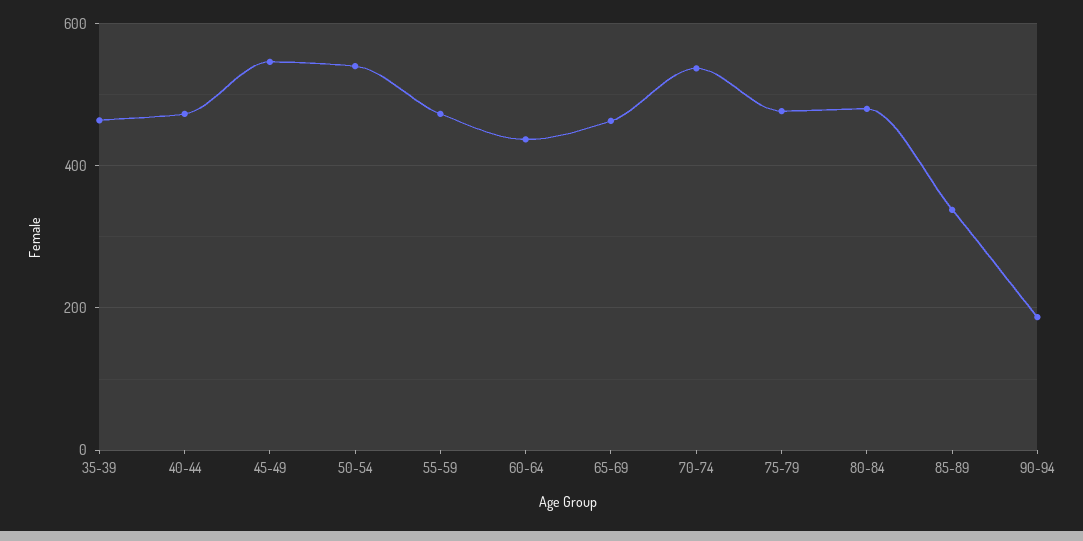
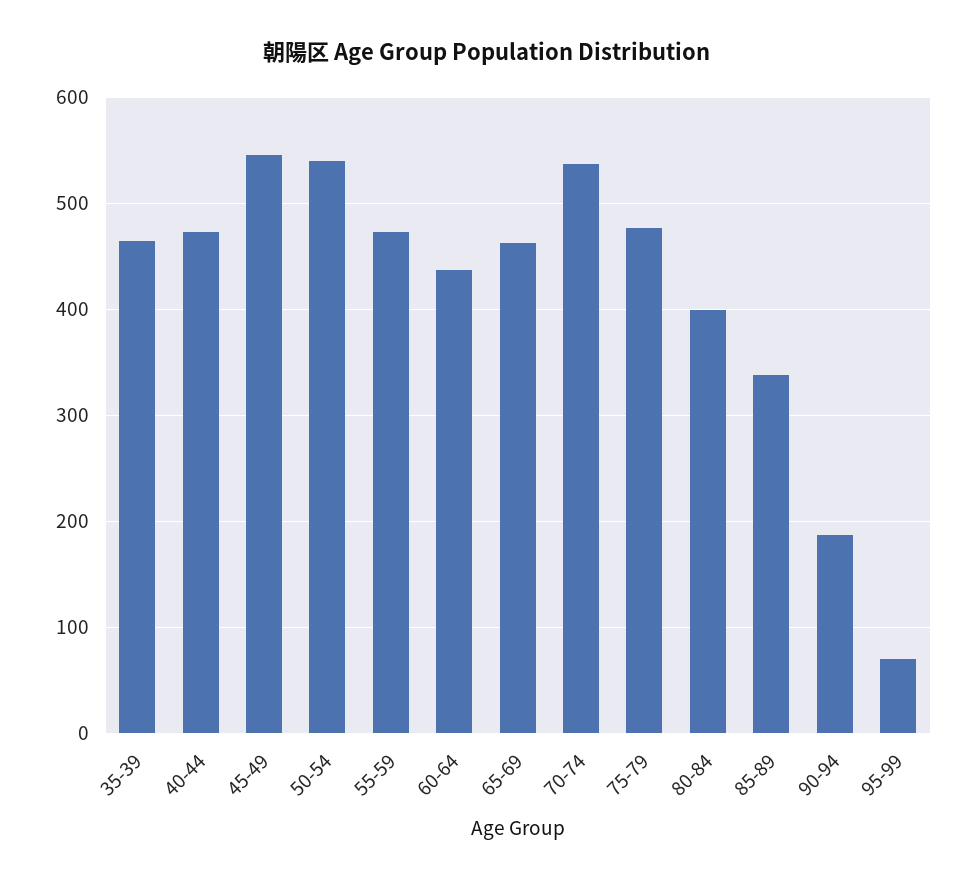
80-84: 480 -> 400
95-99: none -> 70

